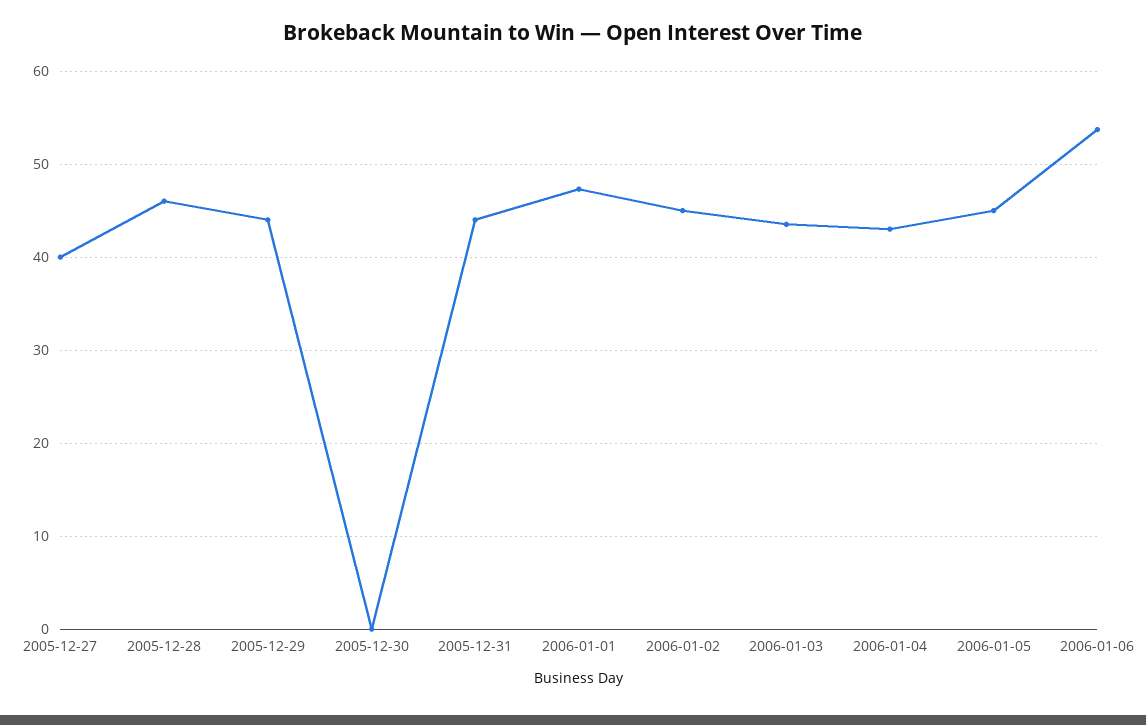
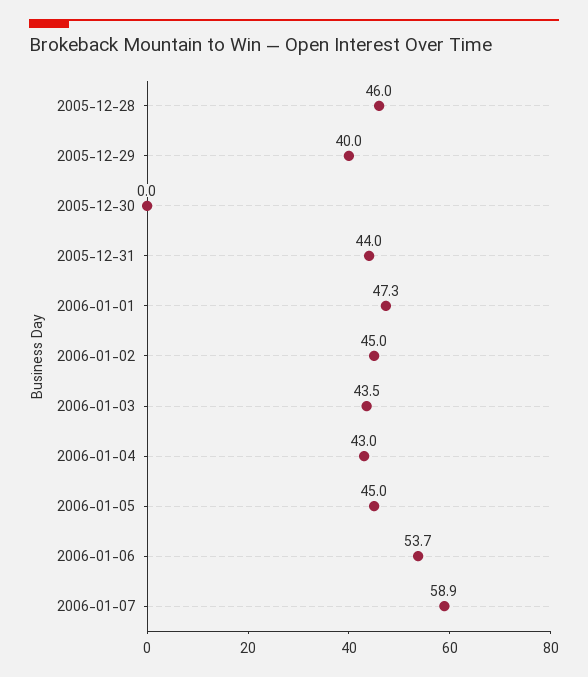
2005-12-27: 40 -> none
2005-12-29: 44 -> 40
2006-01-07: none -> 58.9

